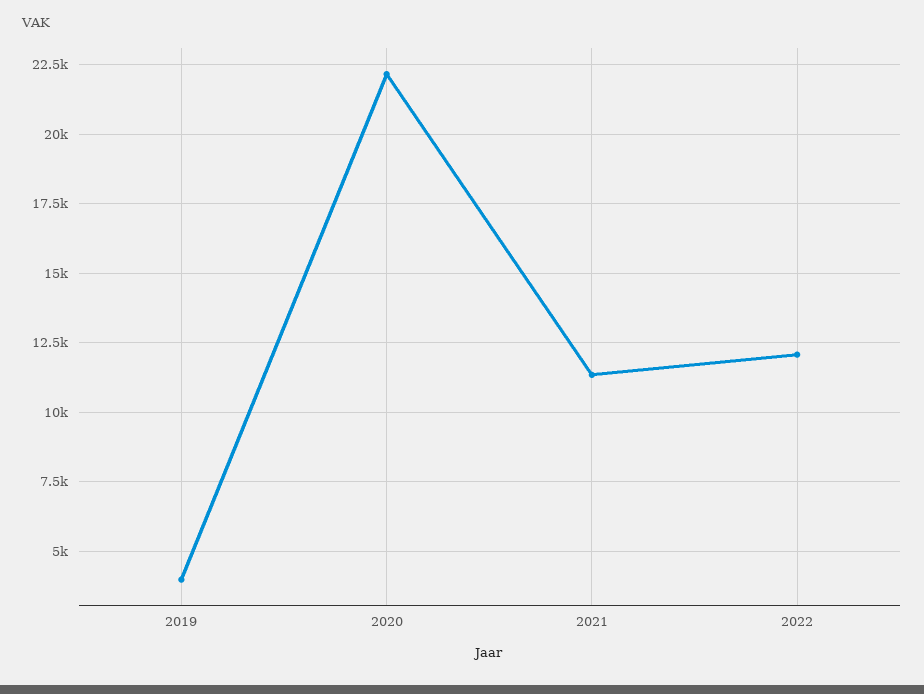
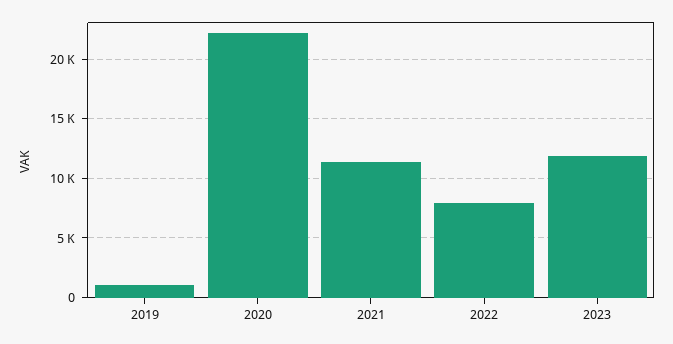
2019: 4000 -> 1000
2022: 12000 -> 8000
2023: none -> 12000

